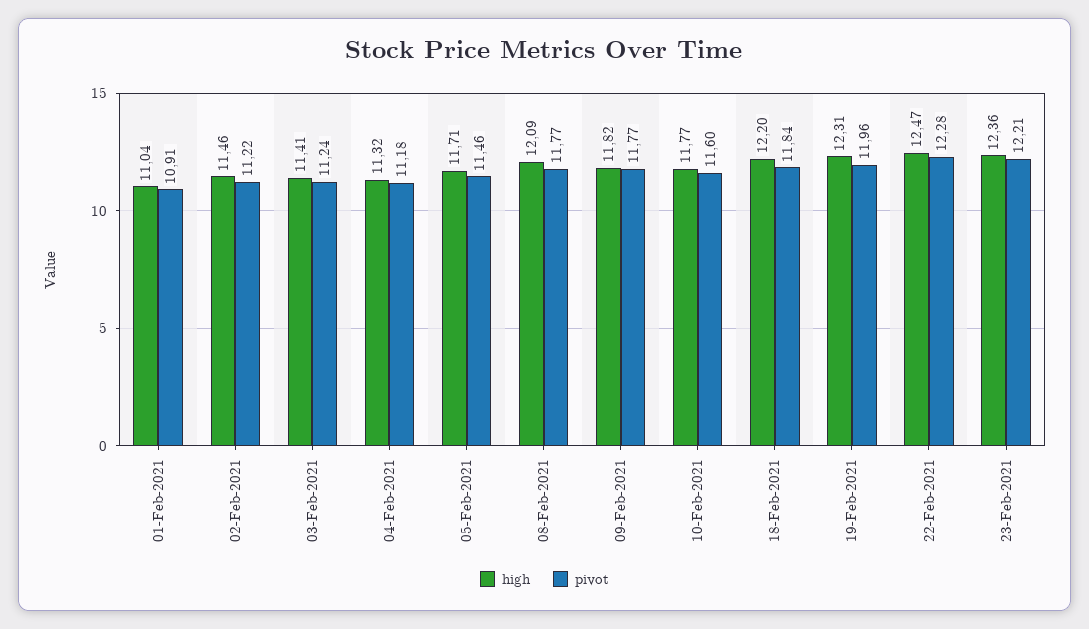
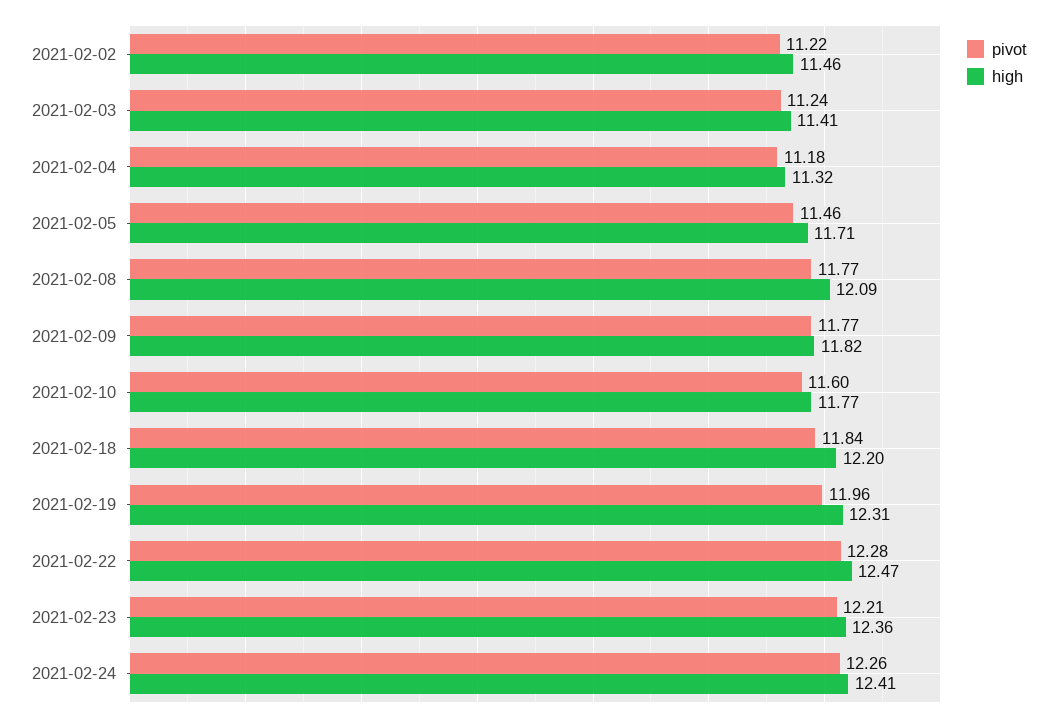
high, 01-Feb-2021: 11.04 -> none
pivot, 01-Feb-2021: 10.91 -> none
pivot, 2021-02-24: none -> 12.26
high, 2021-02-24: none -> 12.41

